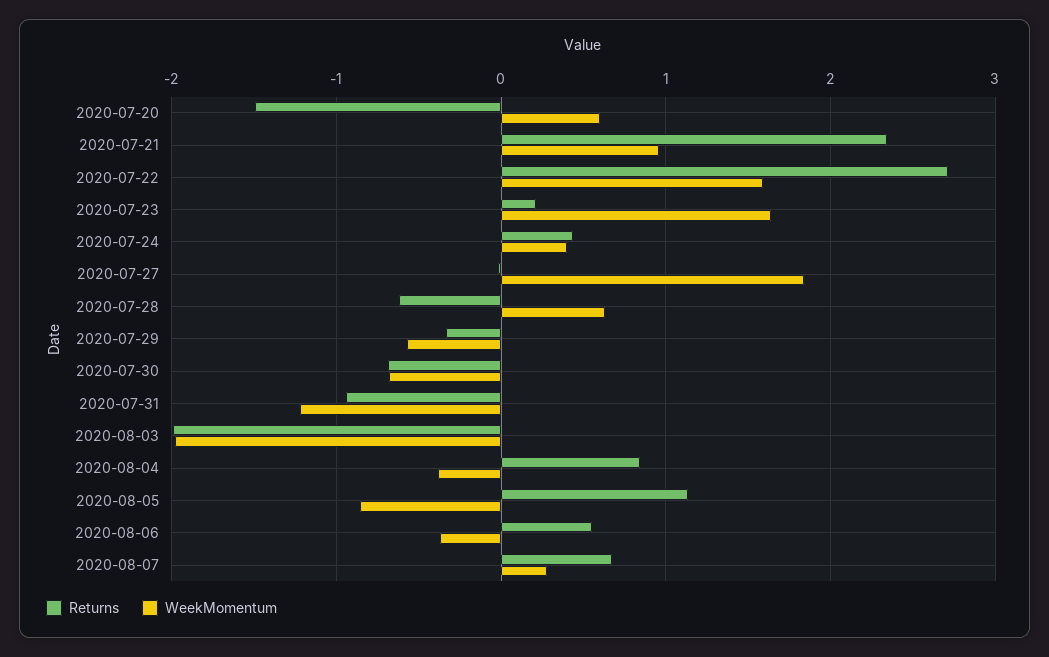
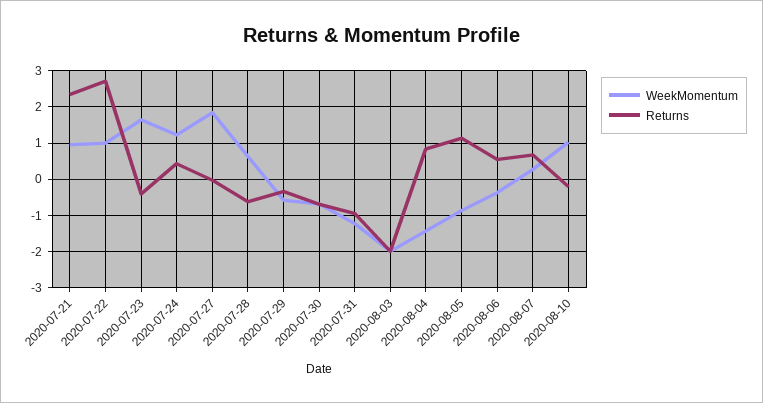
Returns, 2020-07-20: -1.5 -> none
WeekMomentum, 2020-07-20: 0.6 -> none
WeekMomentum, 2020-07-22: 1.6 -> 1
Returns, 2020-07-23: 0.2 -> -0.4
WeekMomentum, 2020-07-24: 0.4 -> 1.2
WeekMomentum, 2020-08-04: -0.4 -> -1.4
WeekMomentum, 2020-08-10: none -> 1
Returns, 2020-08-10: none -> -0.2

